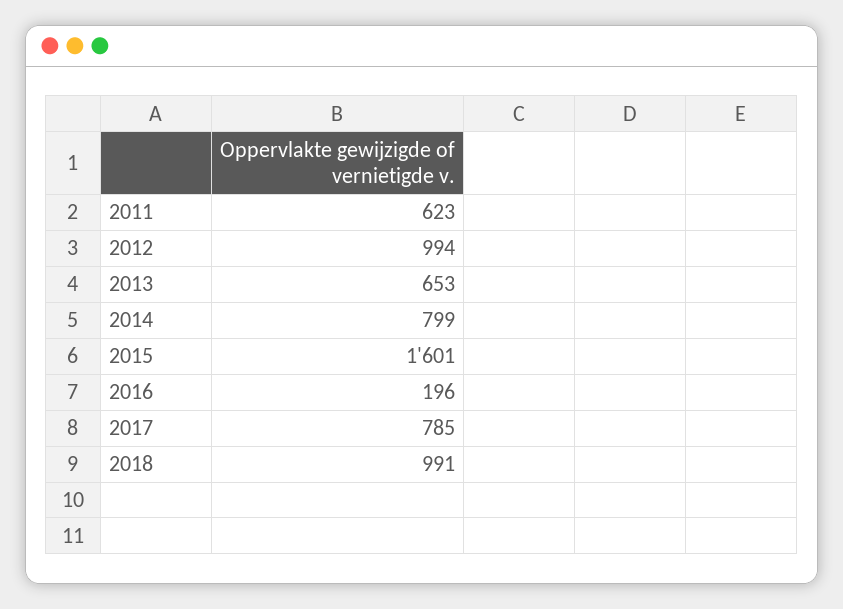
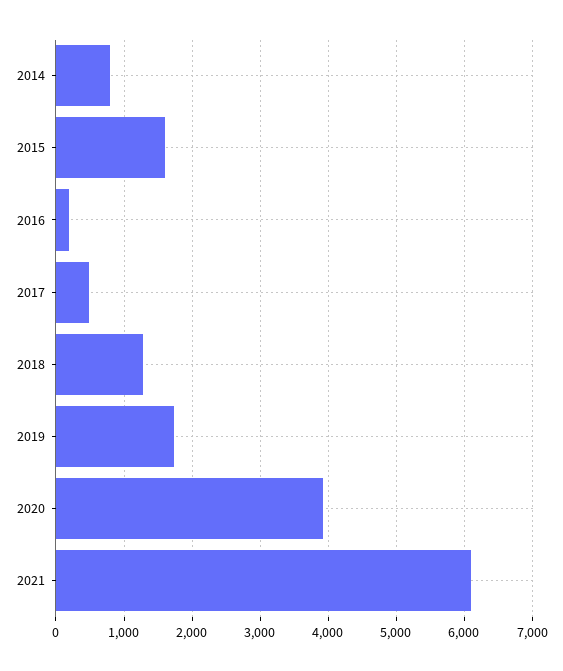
2011: 623 -> none
2012: 994 -> none
2013: 653 -> none
2017: 785 -> 500
2018: 991 -> 1300
2019: none -> 1700
2020: none -> 3900
2021: none -> 6100

